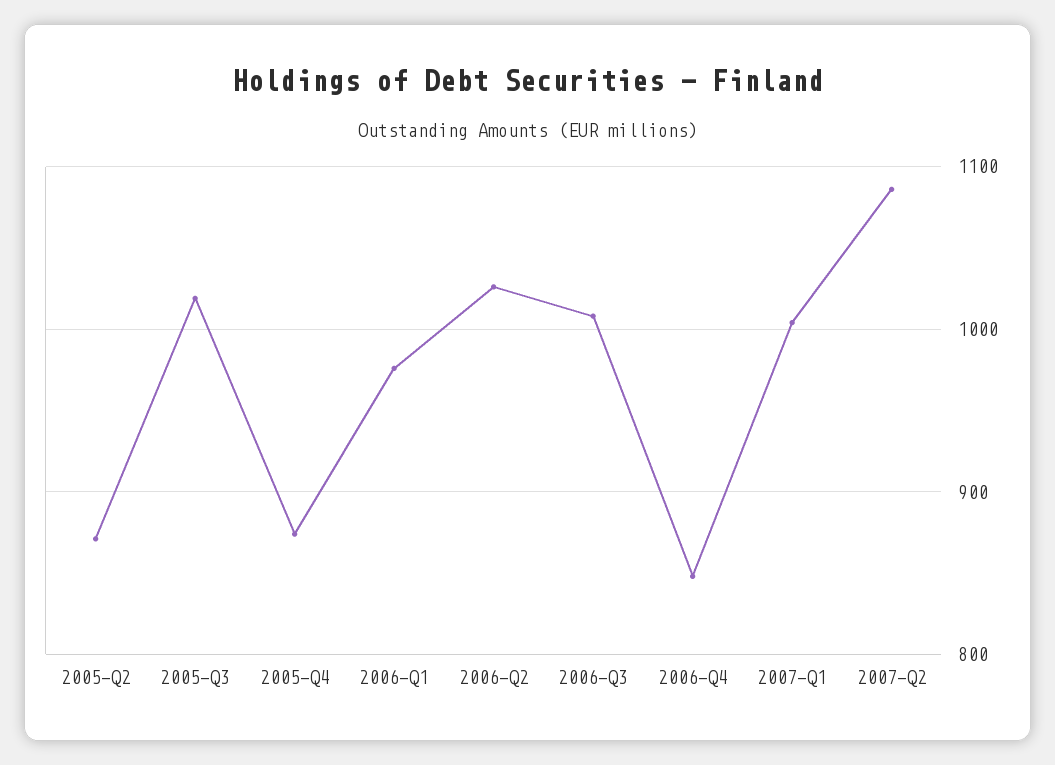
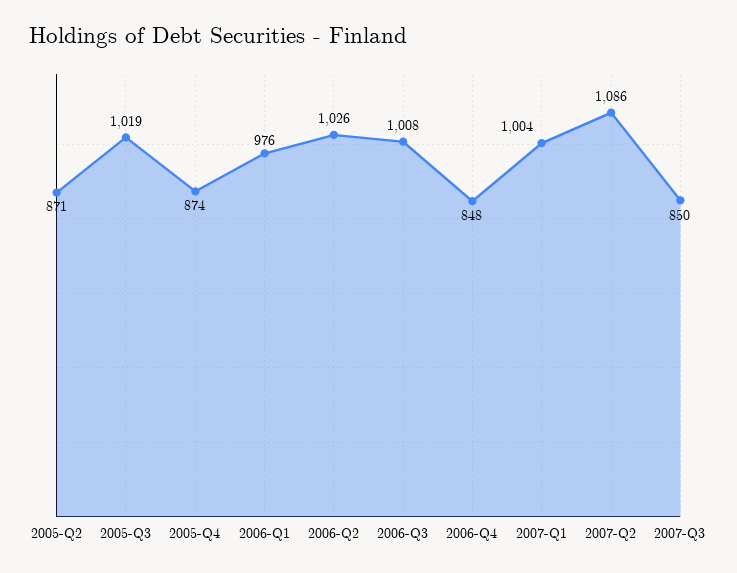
2007-Q3: none -> 850

